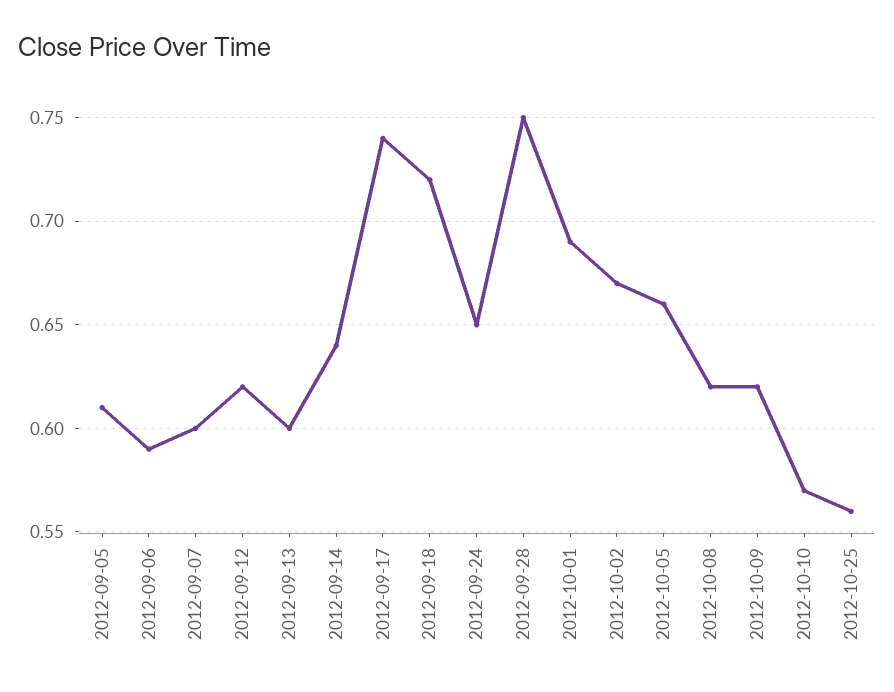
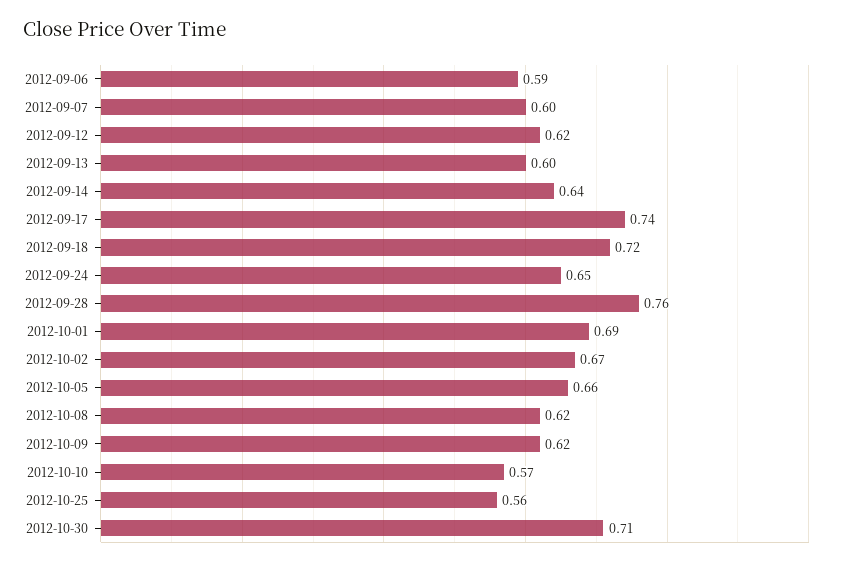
2012-09-05: 0.61 -> none
2012-09-28: 0.75 -> 0.76
2012-10-30: none -> 0.71

